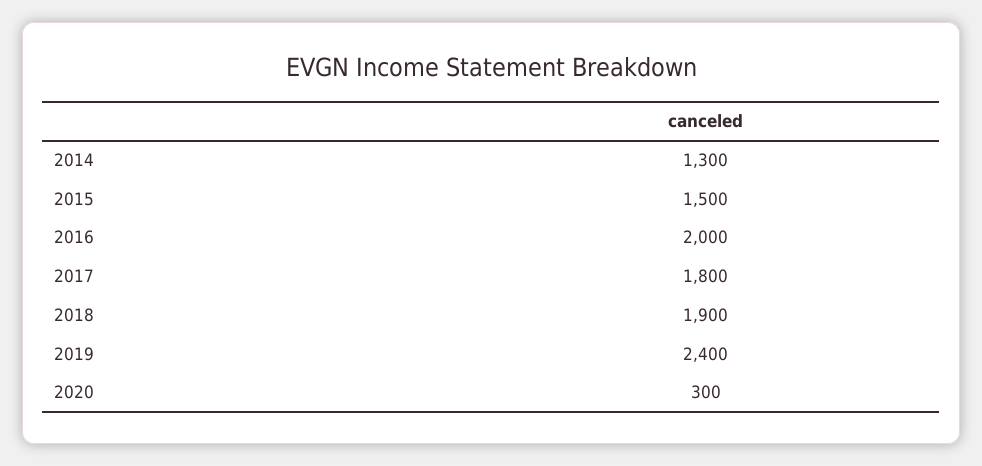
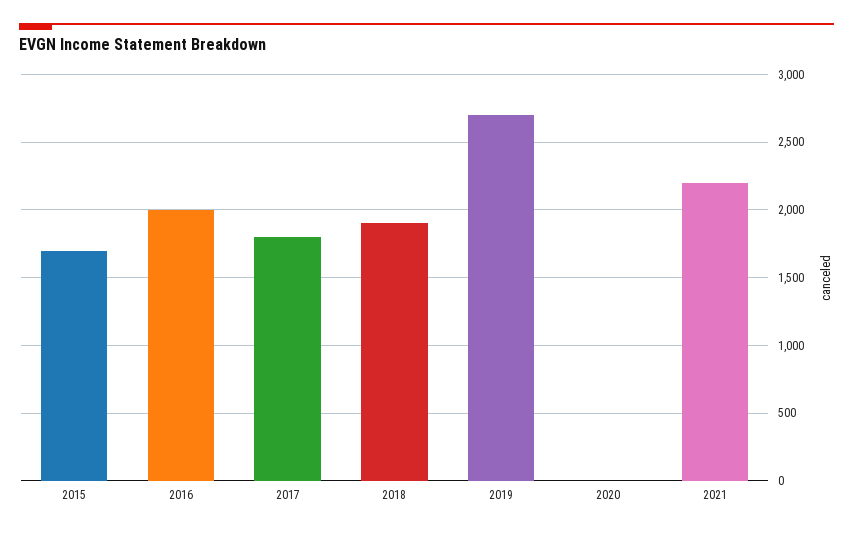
2014: 1300 -> none
2015: 1500 -> 1700
2019: 2400 -> 2700
2020: 300 -> 0
2021: none -> 2200

